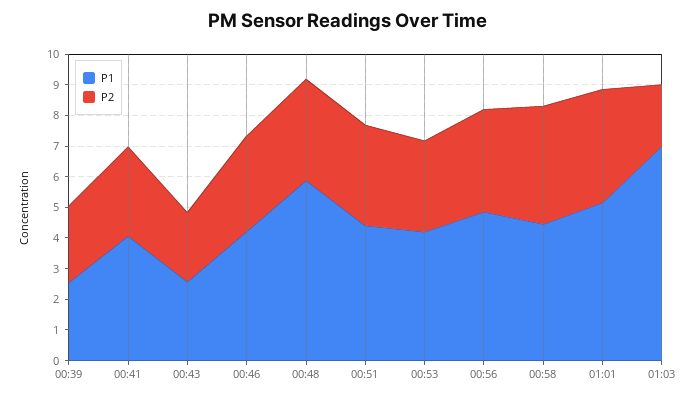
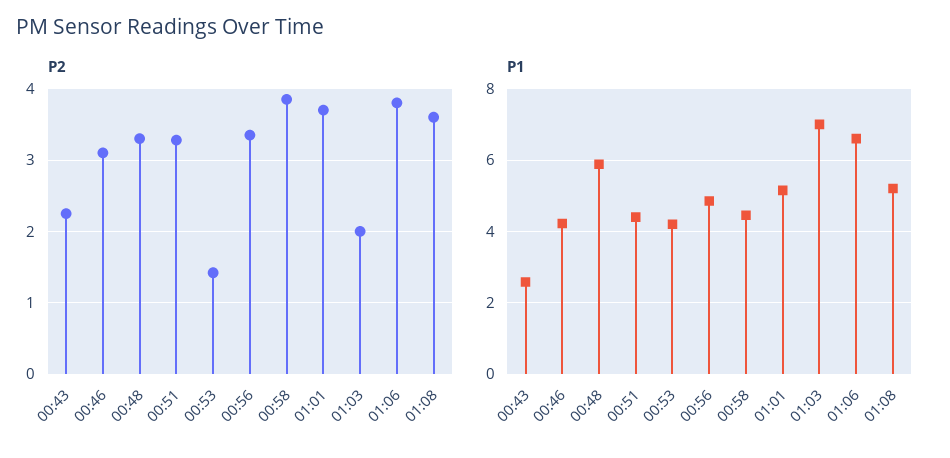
P1, 00:39: 2.5 -> none
P2, 00:39: 2.5 -> none
P1, 00:41: 4 -> none
P2, 00:41: 3 -> none
P2, 00:53: 3 -> 1.4
P2, 01:06: none -> 3.8
P2, 01:08: none -> 3.6
P1, 01:06: none -> 6.6
P1, 01:08: none -> 5.2

